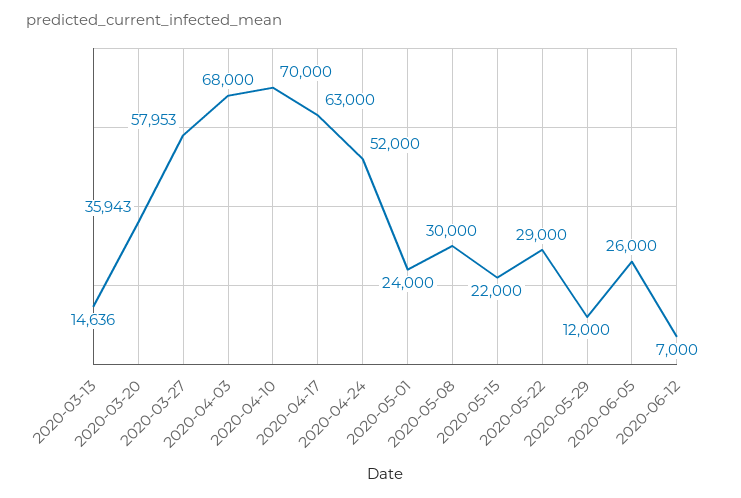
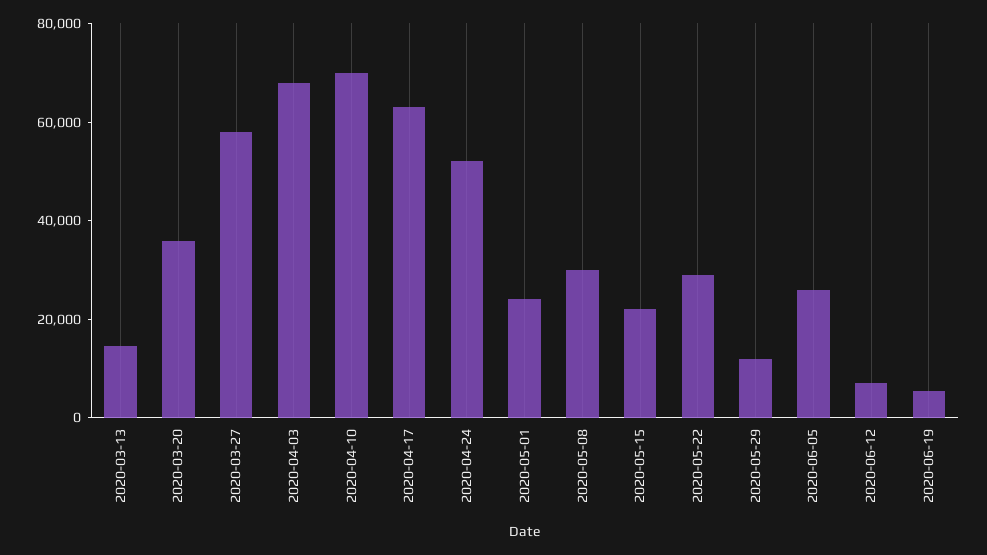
2020-06-19: none -> 5000

